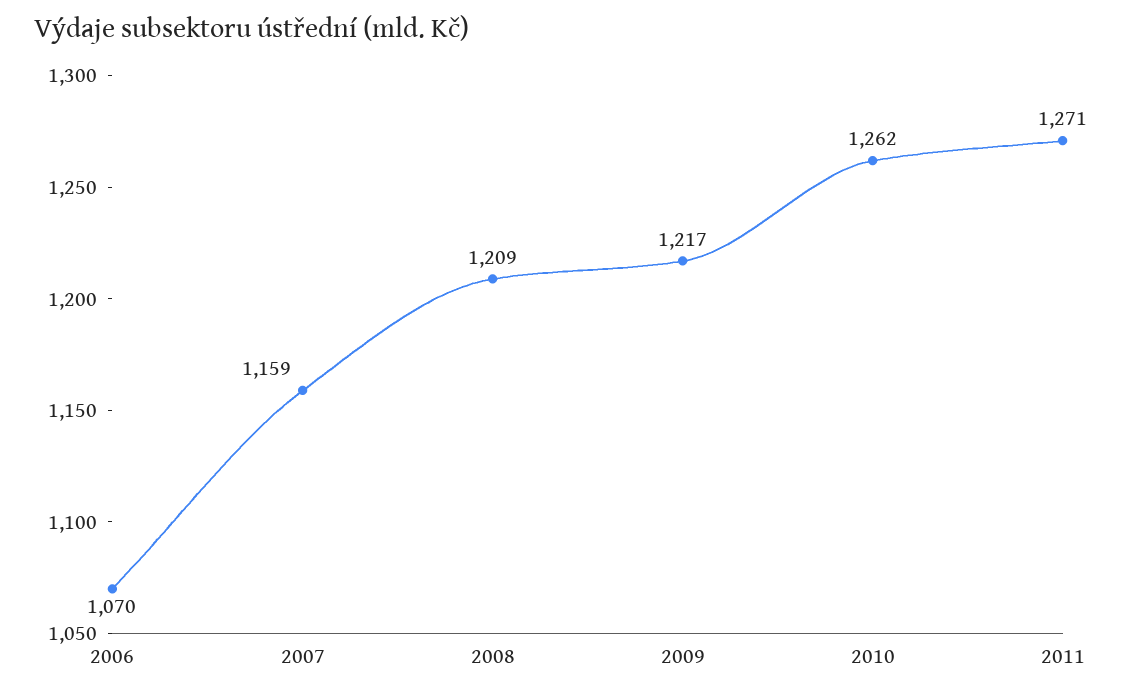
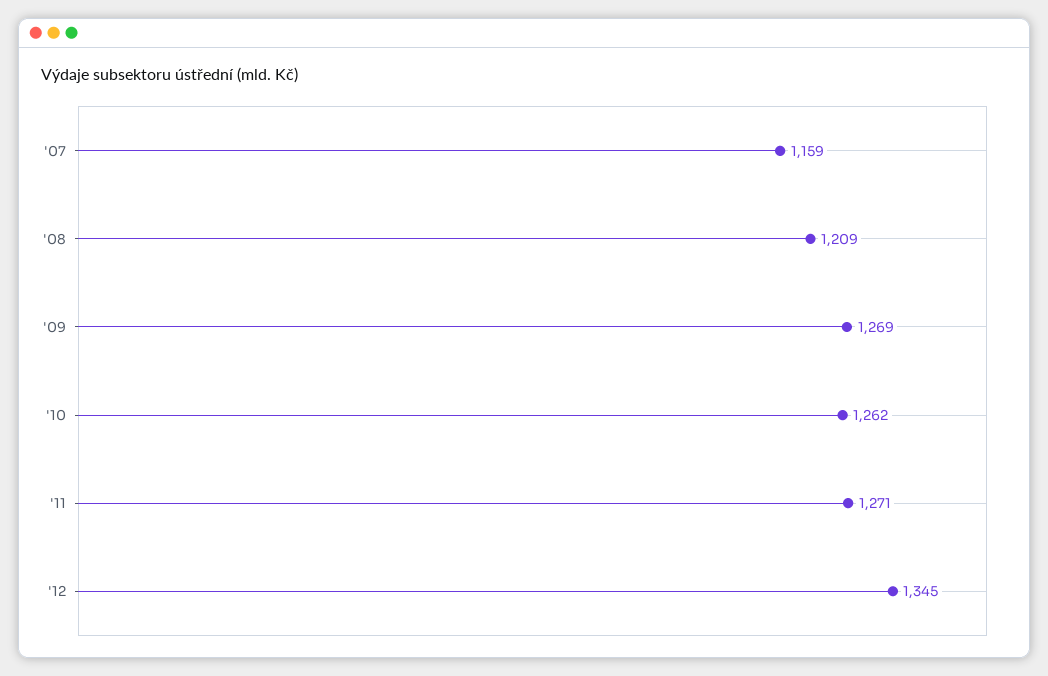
2006: 1070 -> none
2009: 1217 -> 1269
'12: none -> 1345

